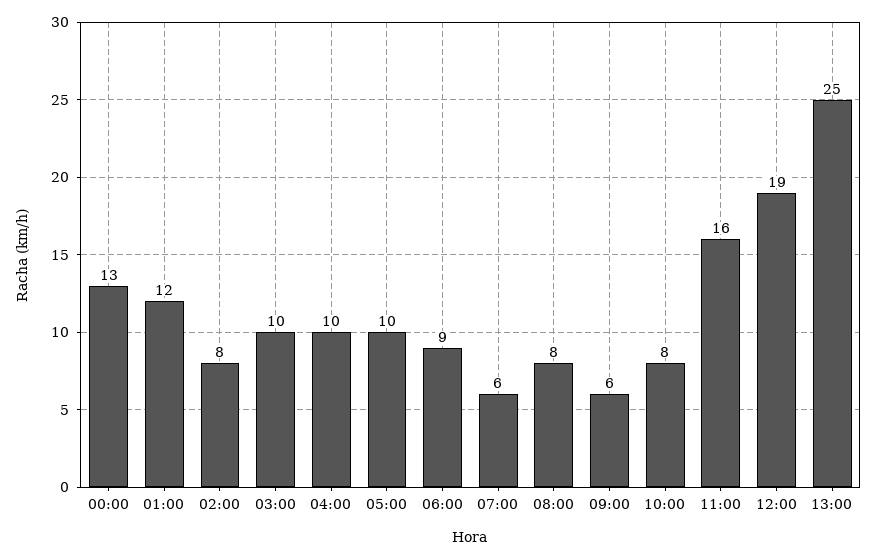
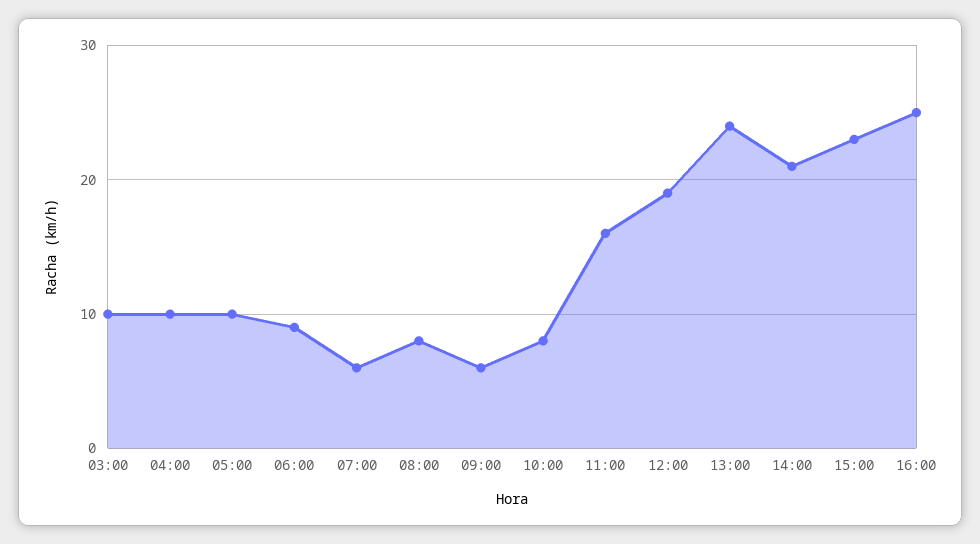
00:00: 13 -> none
01:00: 12 -> none
02:00: 8 -> none
13:00: 25 -> 24
14:00: none -> 21
15:00: none -> 23
16:00: none -> 25

